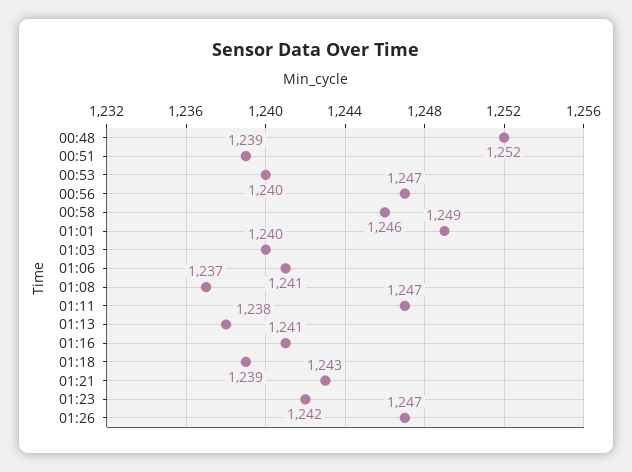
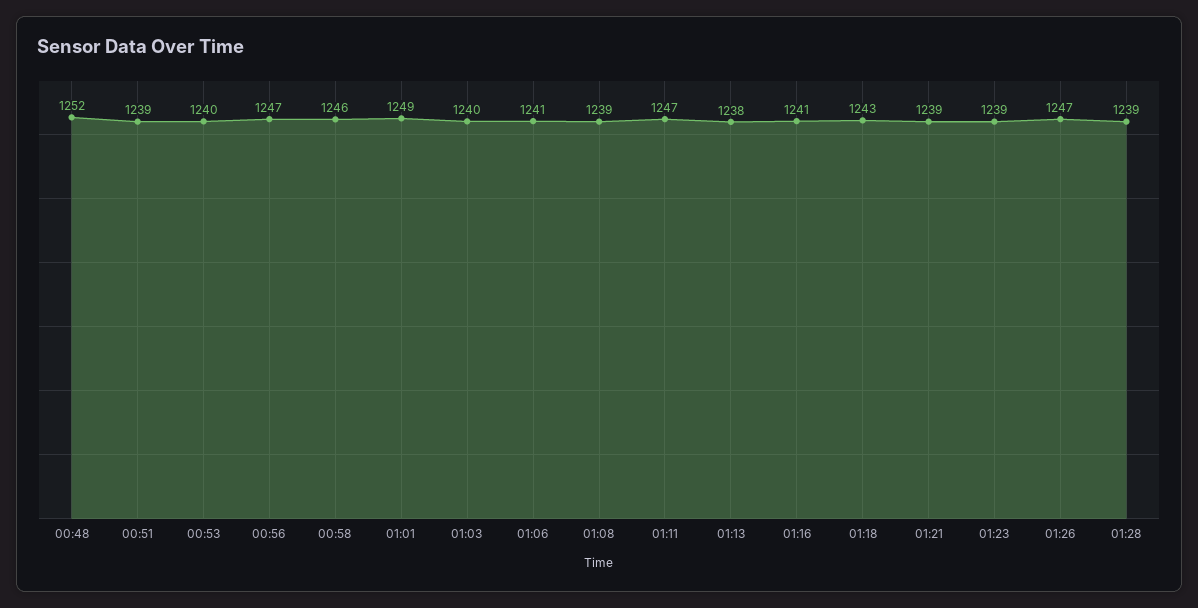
01:08: 1237 -> 1239
01:18: 1239 -> 1243
01:21: 1243 -> 1239
01:23: 1242 -> 1239
01:28: none -> 1239

